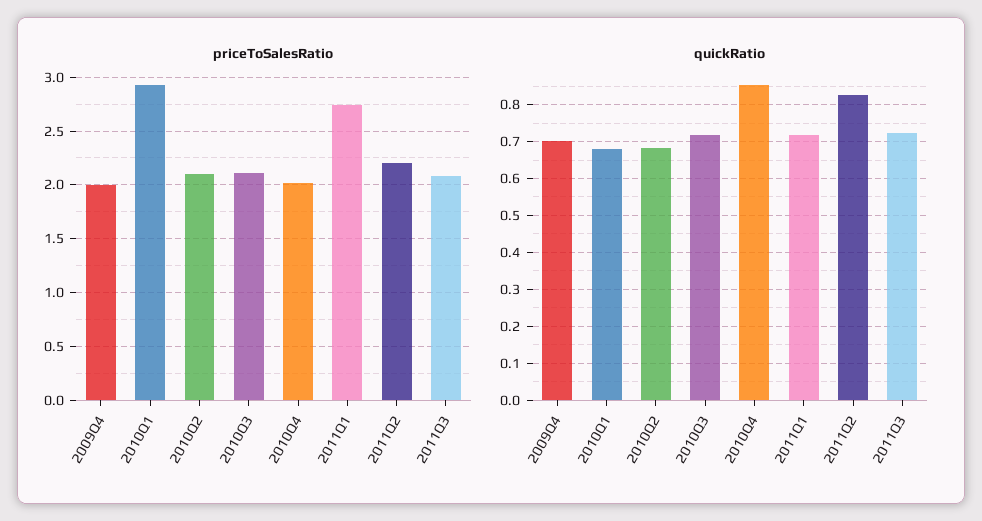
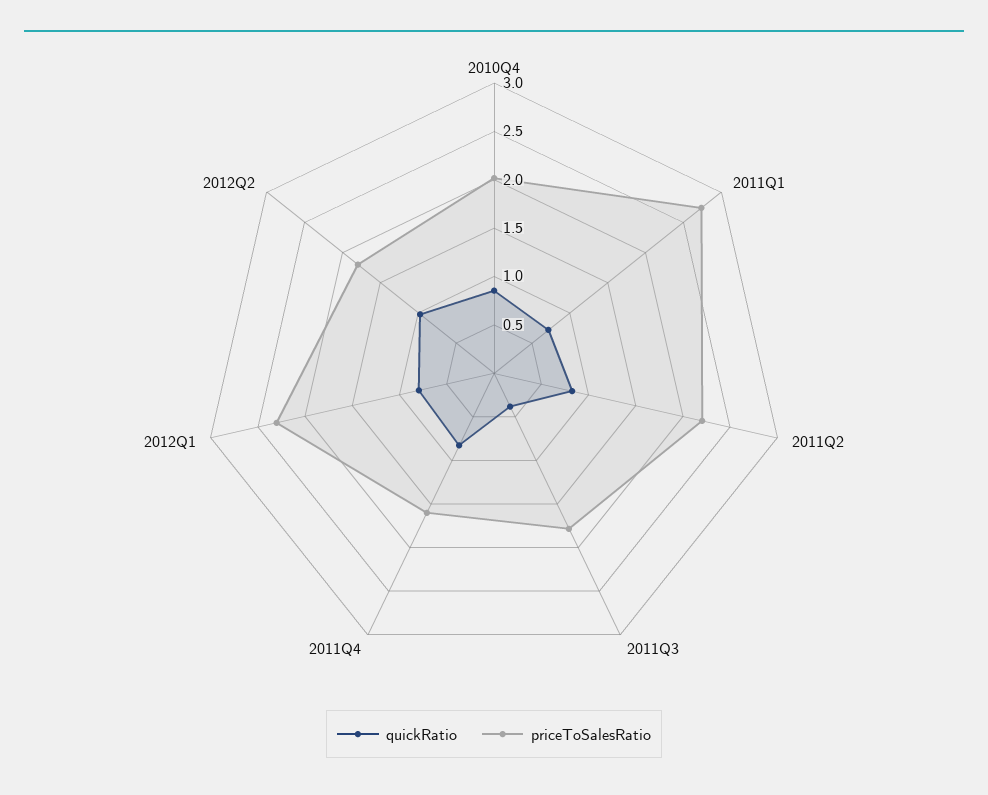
priceToSalesRatio, 2009Q4: 2 -> none
priceToSalesRatio, 2010Q1: 2.9 -> none
priceToSalesRatio, 2010Q2: 2.1 -> none
priceToSalesRatio, 2010Q3: 2.1 -> none
priceToSalesRatio, 2011Q3: 2.1 -> 1.8
quickRatio, 2009Q4: 0.7 -> none
quickRatio, 2010Q1: 0.68 -> none
quickRatio, 2010Q2: 0.68 -> none
quickRatio, 2010Q3: 0.72 -> none
quickRatio, 2011Q3: 0.72 -> 0.4
quickRatio, 2011Q4: none -> 0.8
priceToSalesRatio, 2011Q4: none -> 1.6
quickRatio, 2012Q1: none -> 0.8
priceToSalesRatio, 2012Q1: none -> 2.3
quickRatio, 2012Q2: none -> 1
priceToSalesRatio, 2012Q2: none -> 1.8

